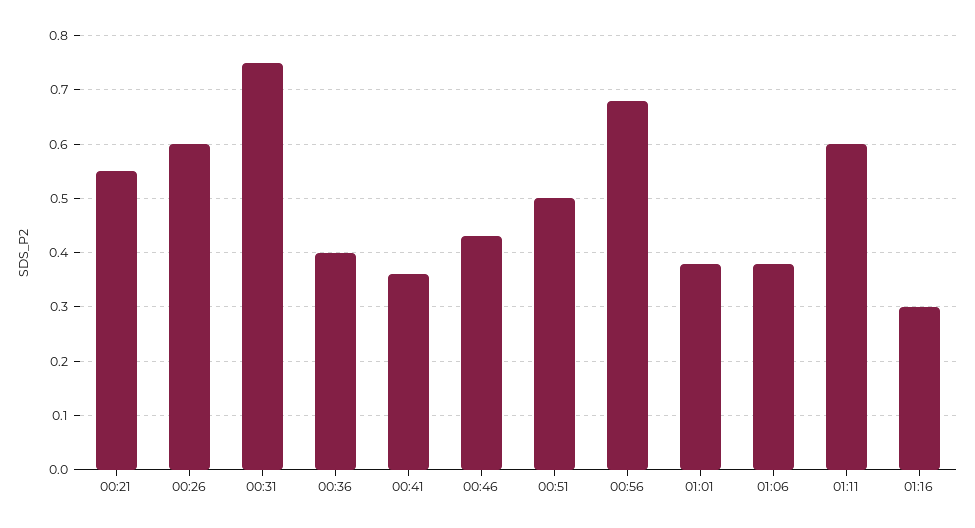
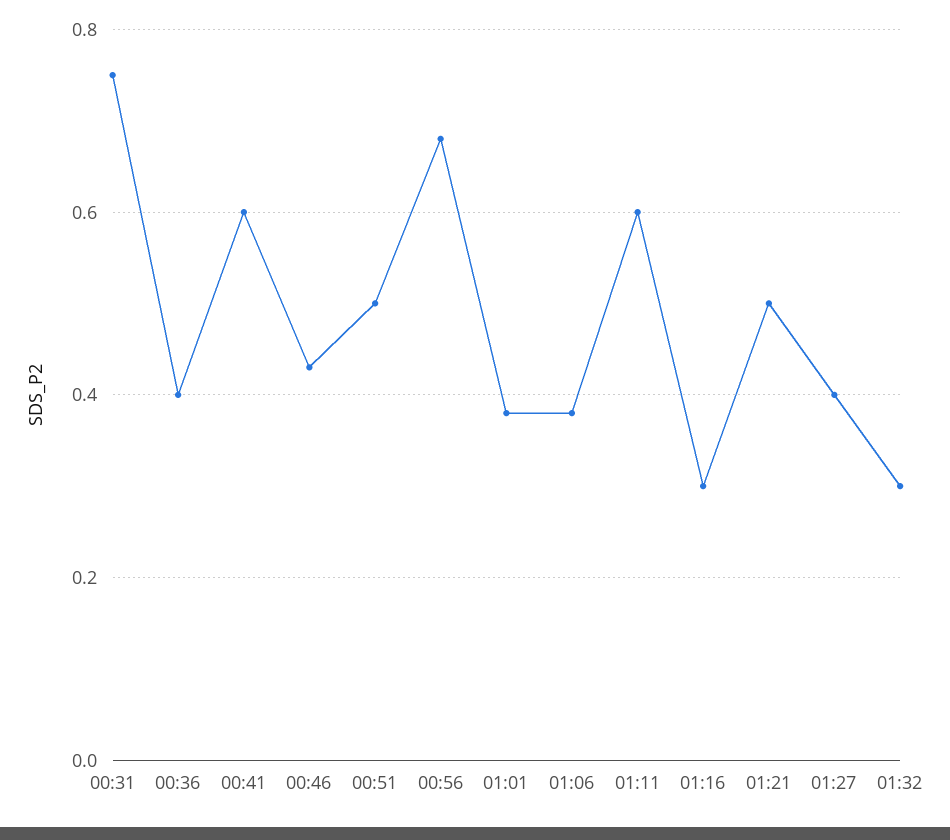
00:21: 0.55 -> none
00:26: 0.6 -> none
00:41: 0.35 -> 0.6
01:21: none -> 0.5
01:27: none -> 0.4
01:32: none -> 0.3

